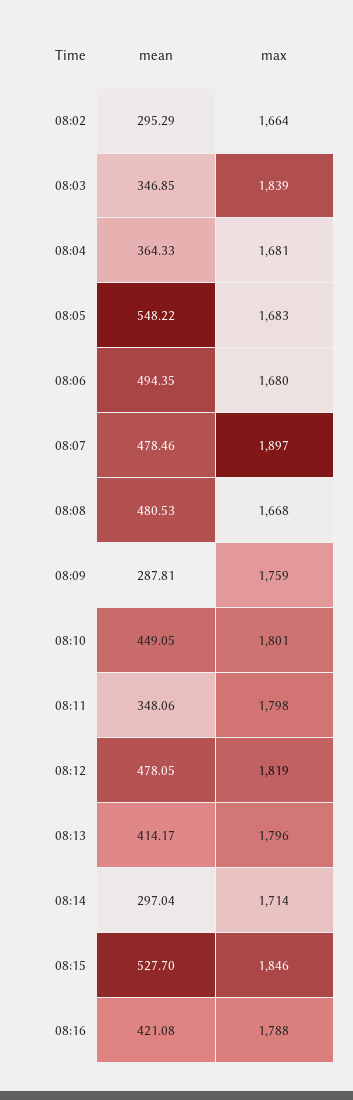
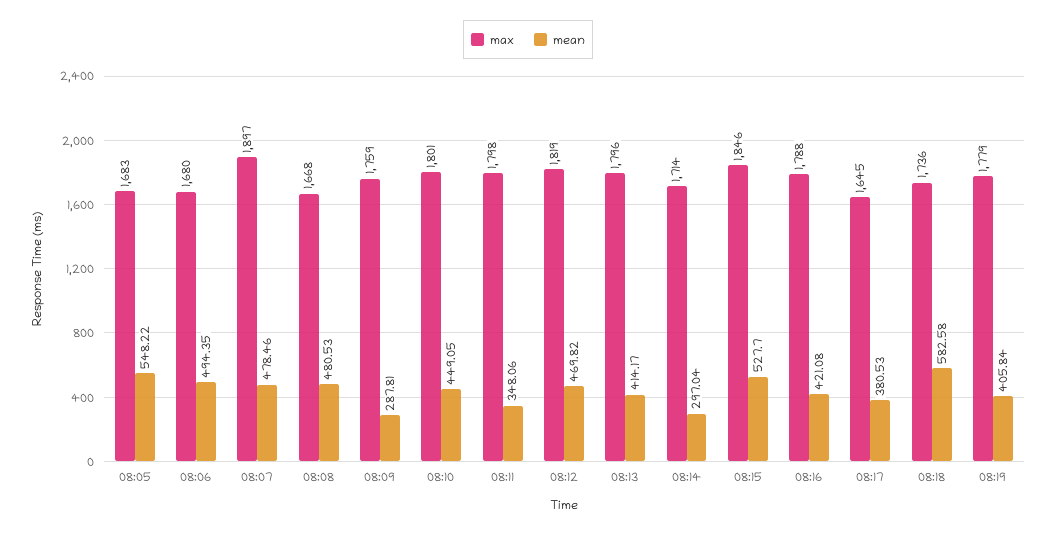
mean, 08:02: 295.29 -> none
max, 08:02: 1664 -> none
mean, 08:03: 346.85 -> none
max, 08:03: 1839 -> none
mean, 08:04: 364.33 -> none
max, 08:04: 1681 -> none
mean, 08:12: 478.05 -> 469.82
max, 08:17: none -> 1645
mean, 08:17: none -> 380.53
max, 08:18: none -> 1736
mean, 08:18: none -> 582.58
max, 08:19: none -> 1779
mean, 08:19: none -> 405.84

